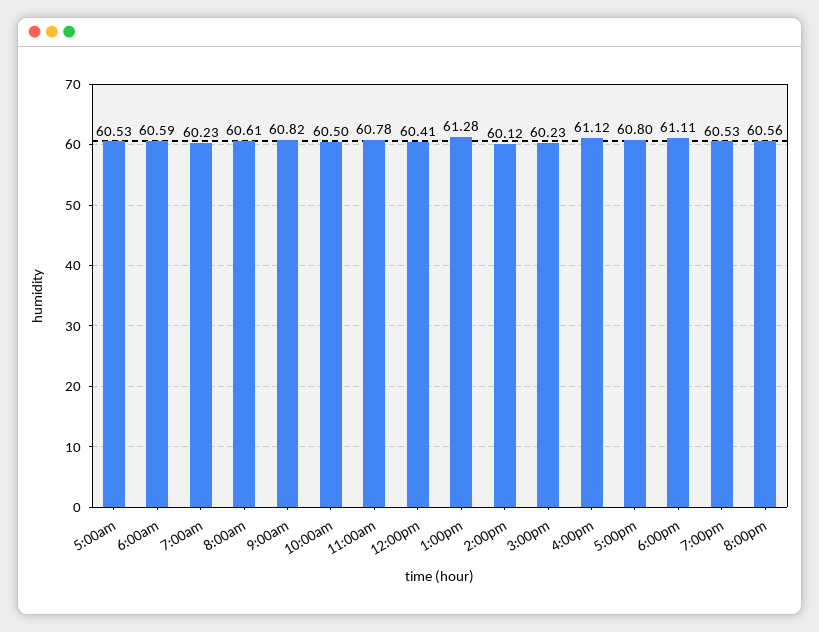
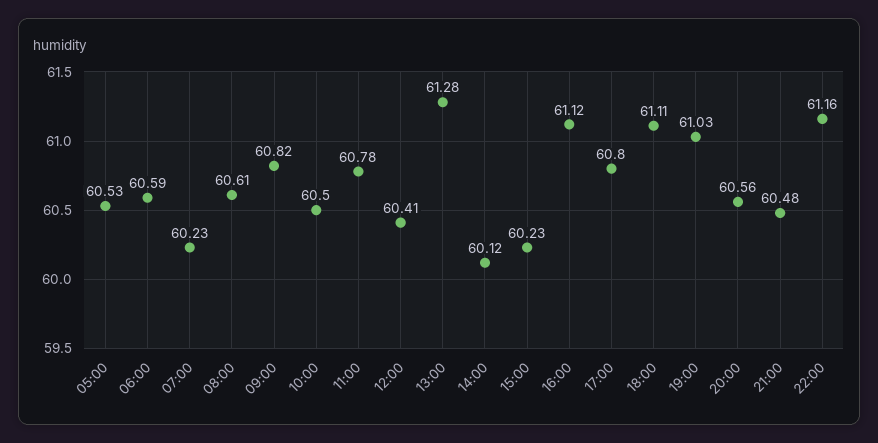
7:00pm: 60.53 -> 61.03
21:00: none -> 60.48
22:00: none -> 61.16

